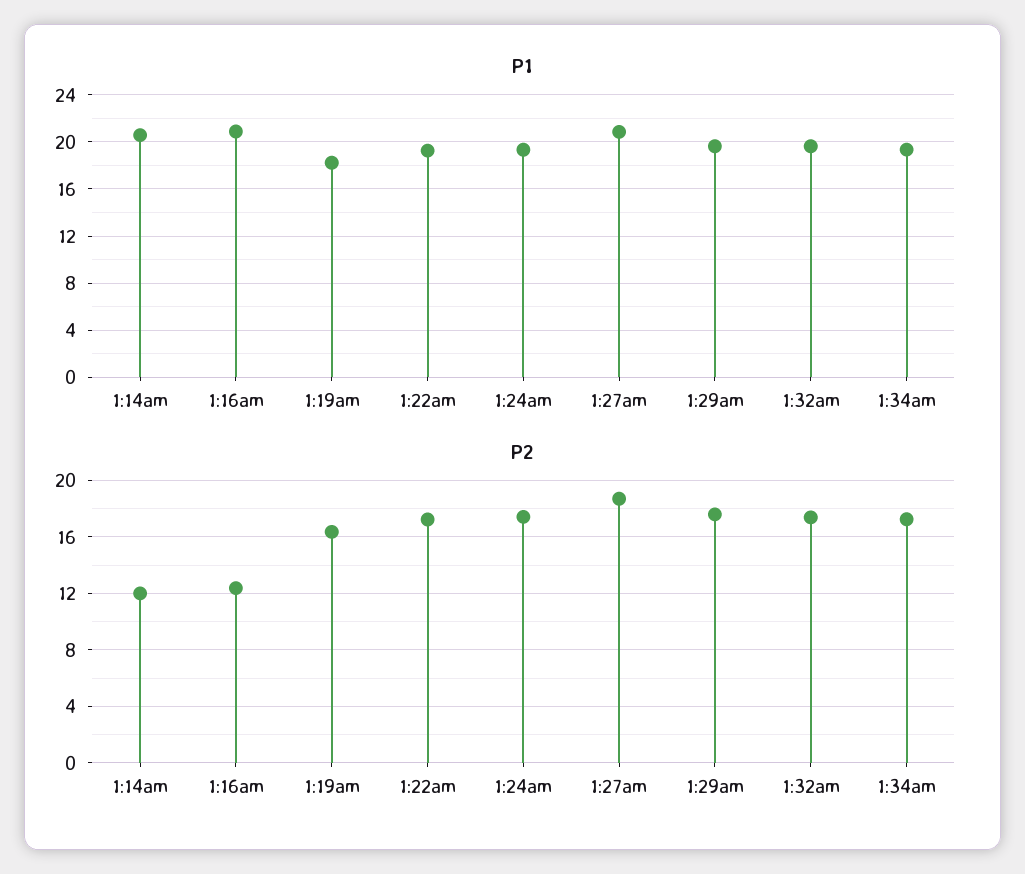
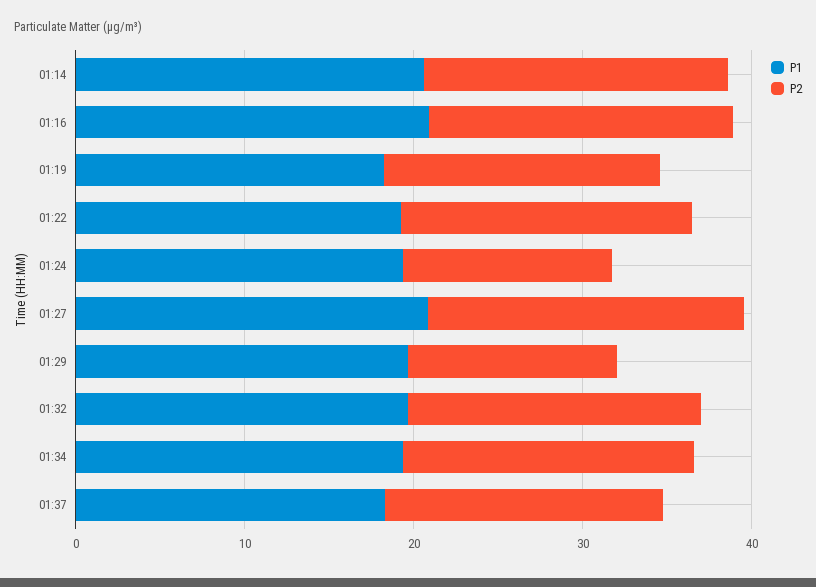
P2, 1:14am: 12 -> 18
P2, 1:16am: 12.5 -> 18
P2, 1:24am: 17.5 -> 12
P2, 1:29am: 17.5 -> 12
P1, 01:37: none -> 18
P2, 01:37: none -> 16

